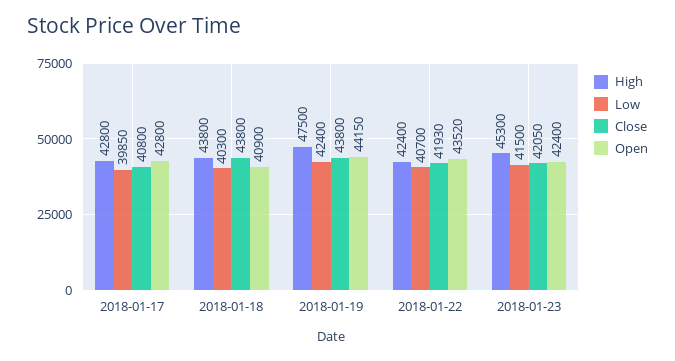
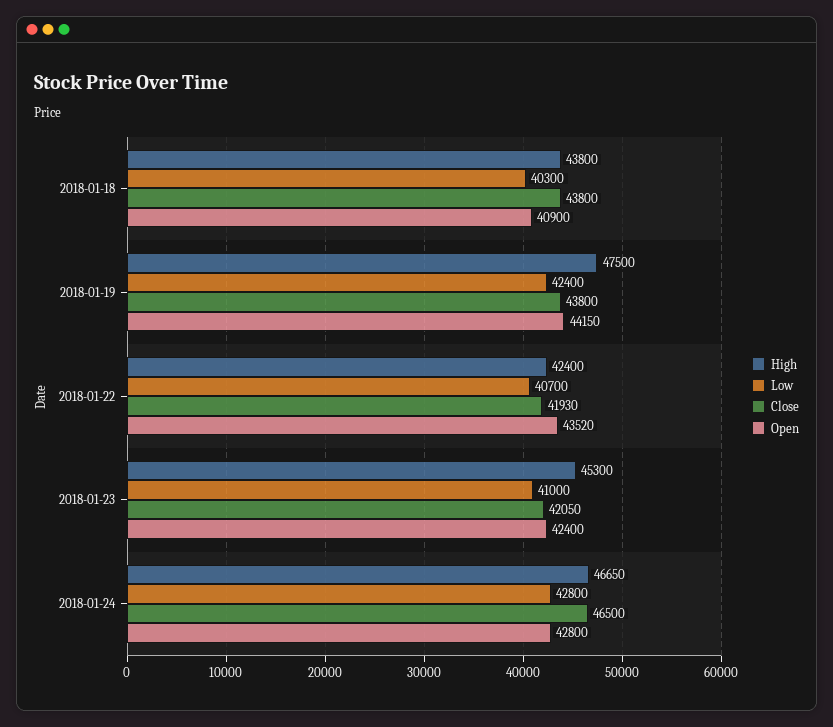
High, 2018-01-17: 42800 -> none
Low, 2018-01-17: 39850 -> none
Close, 2018-01-17: 40800 -> none
Open, 2018-01-17: 42800 -> none
Low, 2018-01-23: 41500 -> 41000
High, 2018-01-24: none -> 46650
Low, 2018-01-24: none -> 42800
Close, 2018-01-24: none -> 46500
Open, 2018-01-24: none -> 42800

